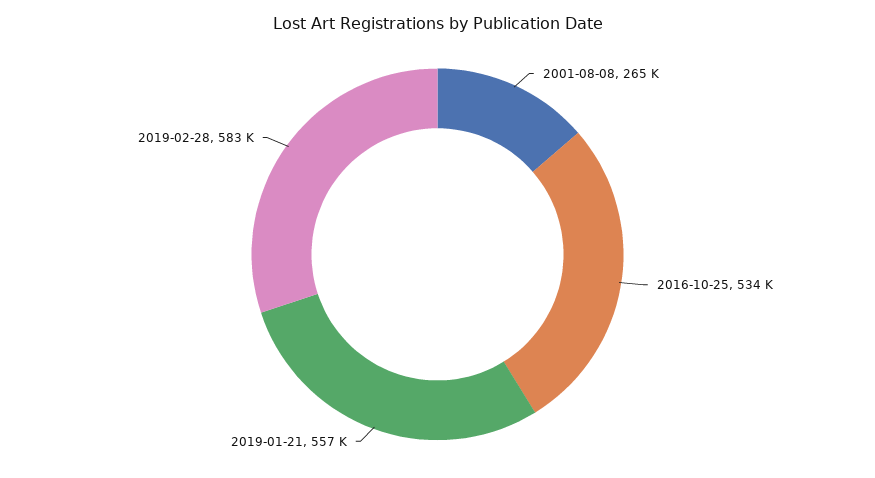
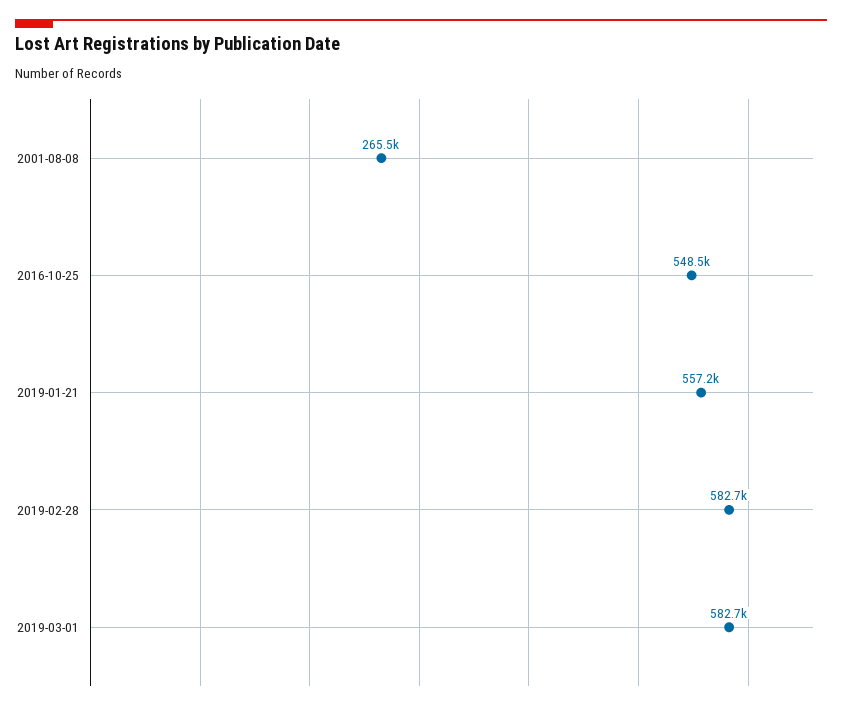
2016-10-25: 534000 -> 548500
2019-03-01: none -> 582700

